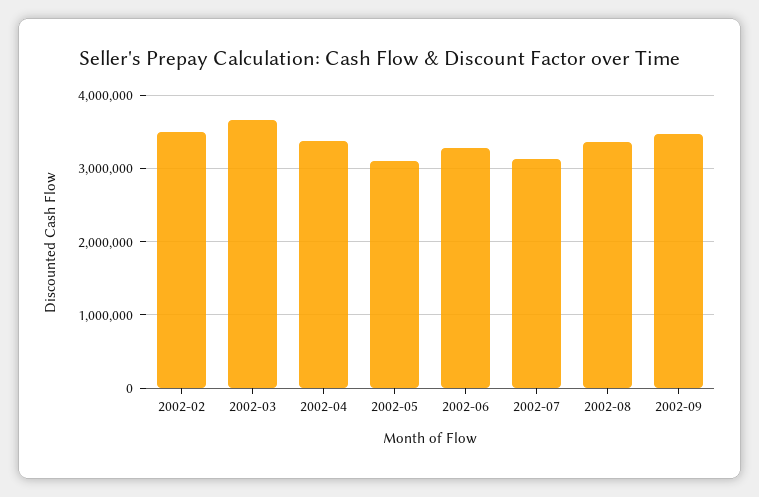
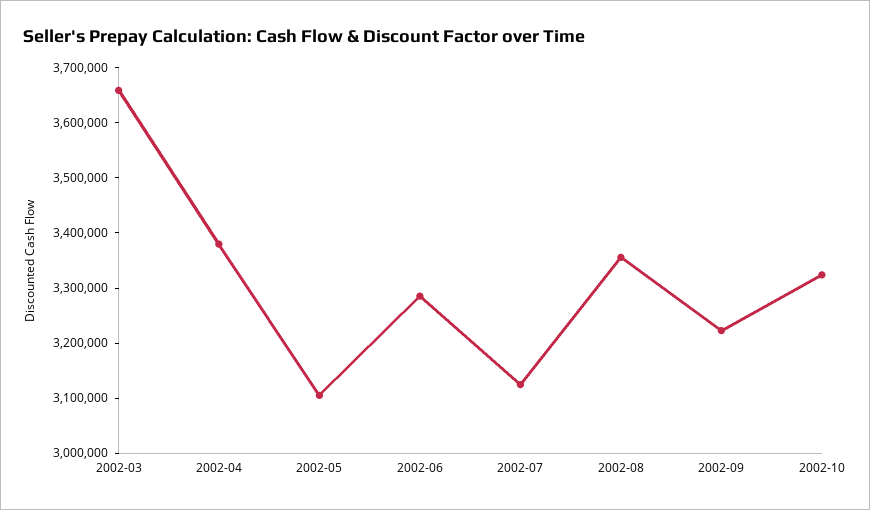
2002-02: 3500000 -> none
2002-09: 3500000 -> 3220000
2002-10: none -> 3320000

